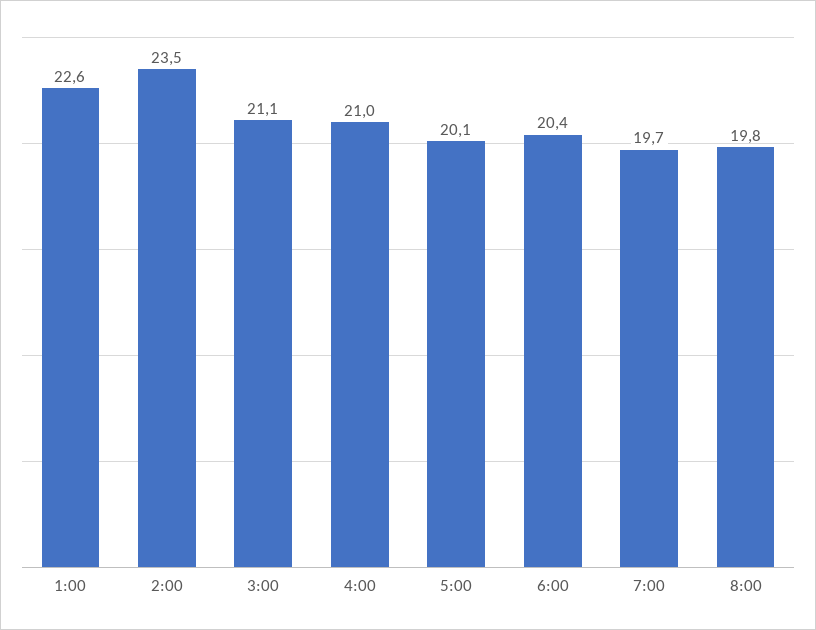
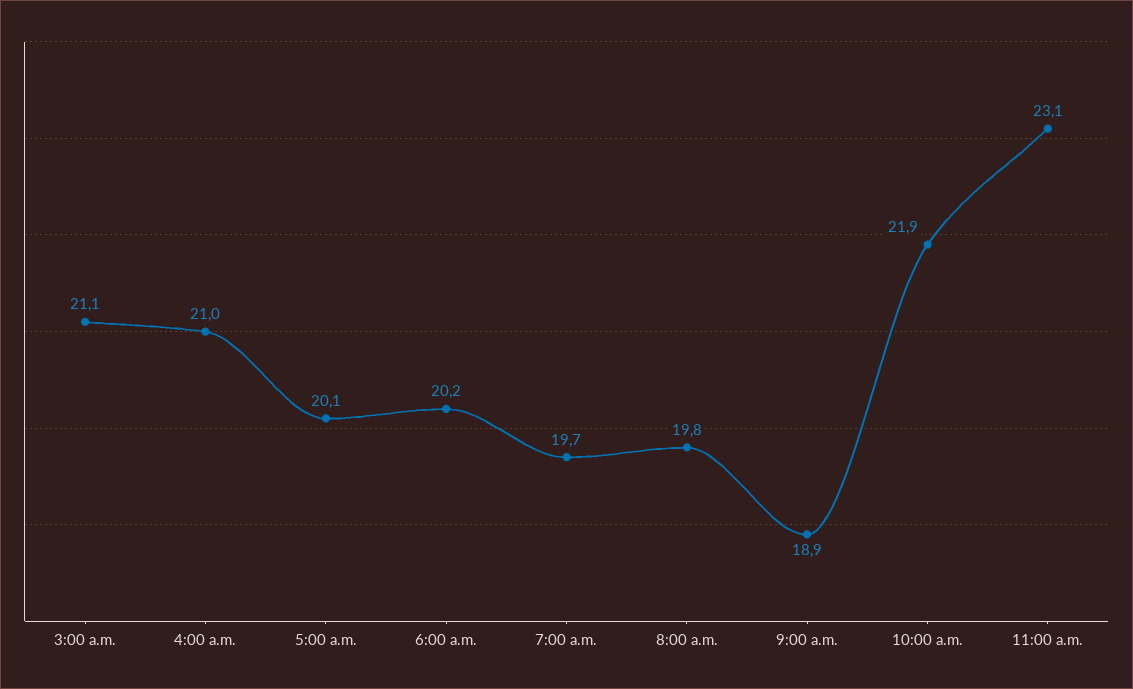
1:00: 22.6 -> none
2:00: 23.5 -> none
6:00: 20.4 -> 20.2
9:00 a.m.: none -> 18.9
10:00 a.m.: none -> 21.9
11:00 a.m.: none -> 23.1

